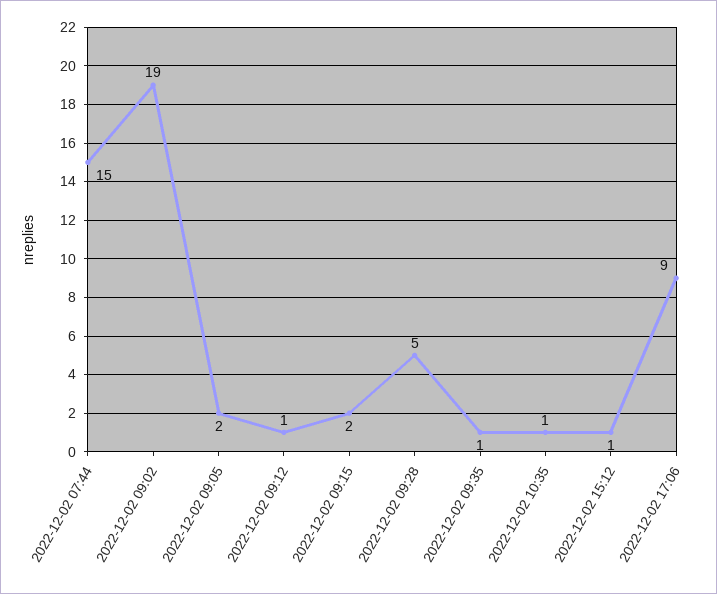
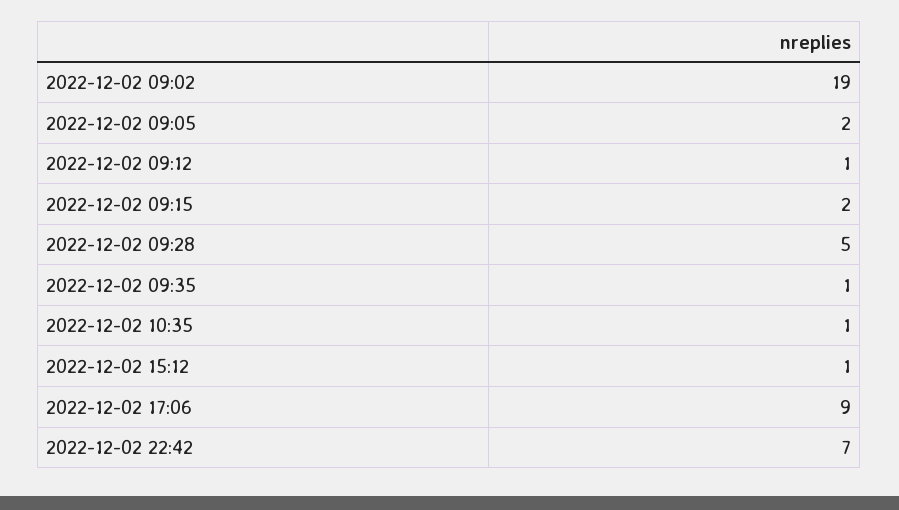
2022-12-02 07:44: 15 -> none
2022-12-02 22:42: none -> 7

